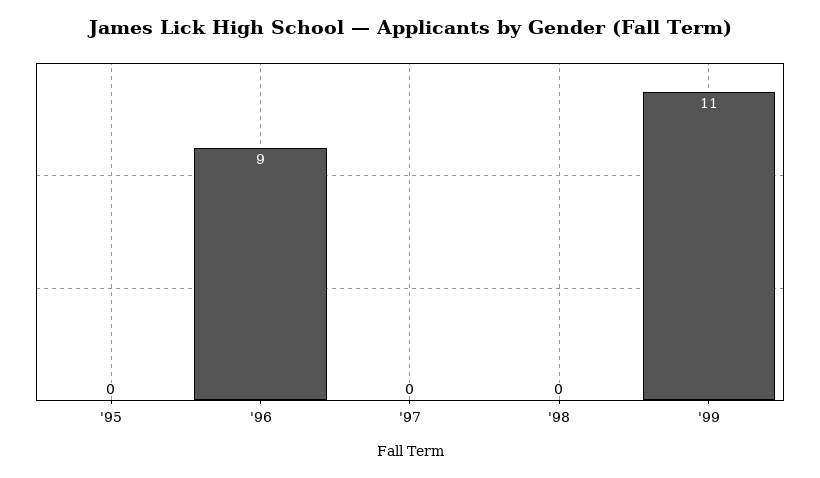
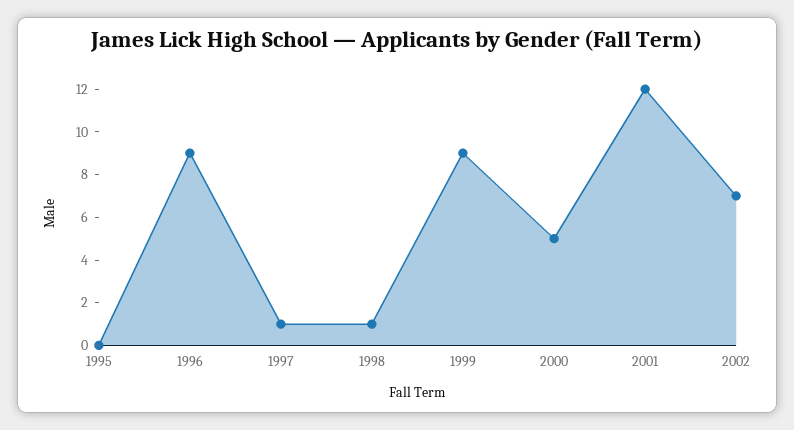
'97: 0 -> 1
'98: 0 -> 1
'99: 11 -> 9
2000: none -> 5
2001: none -> 12
2002: none -> 7

